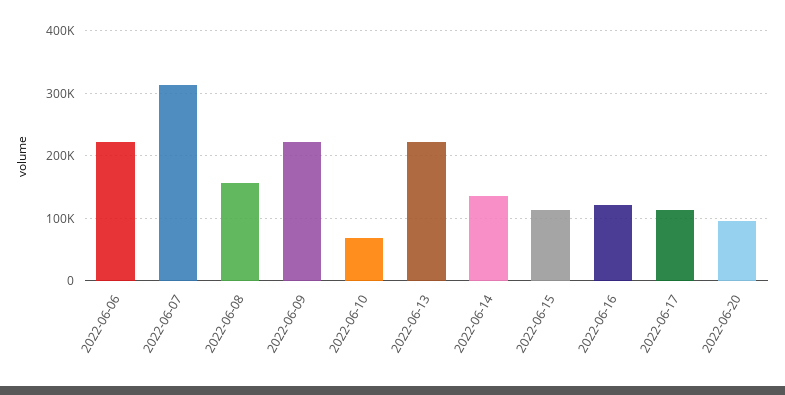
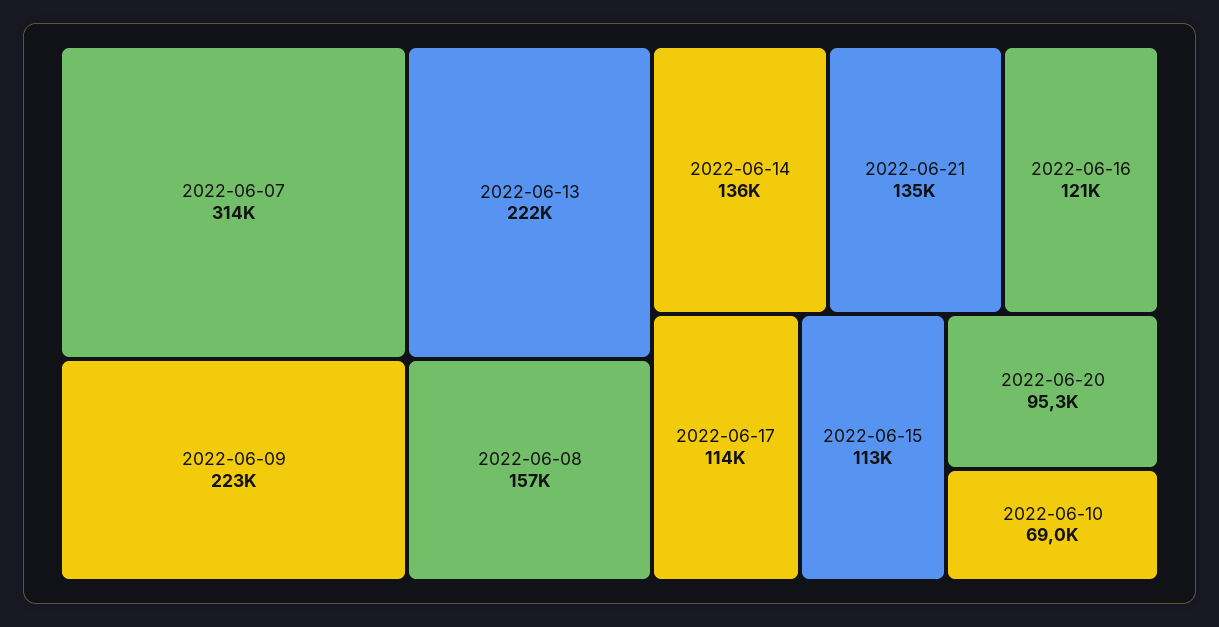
2022-06-06: 220000 -> none
2022-06-21: none -> 135000

